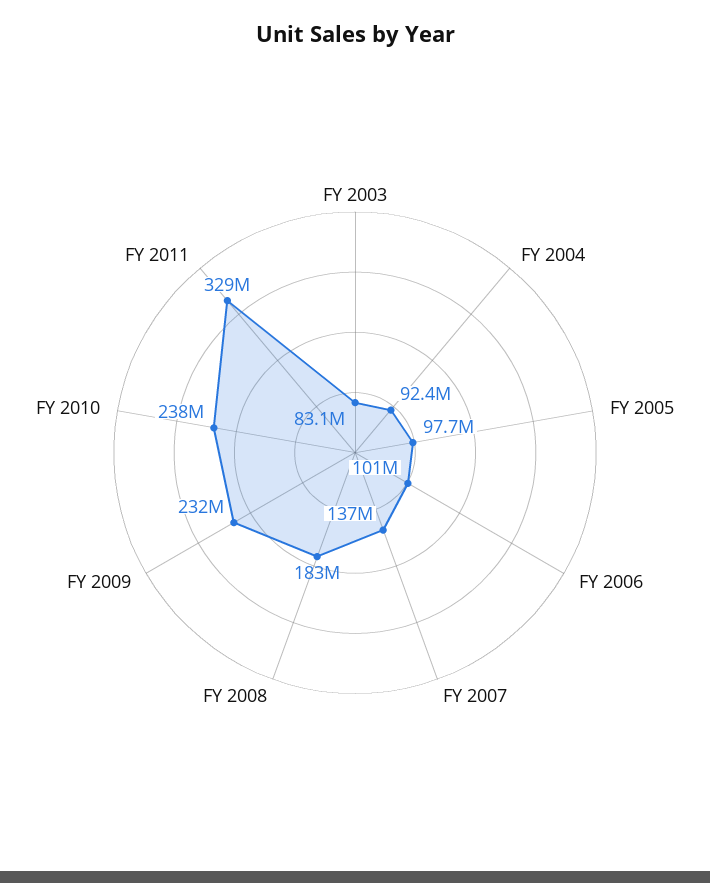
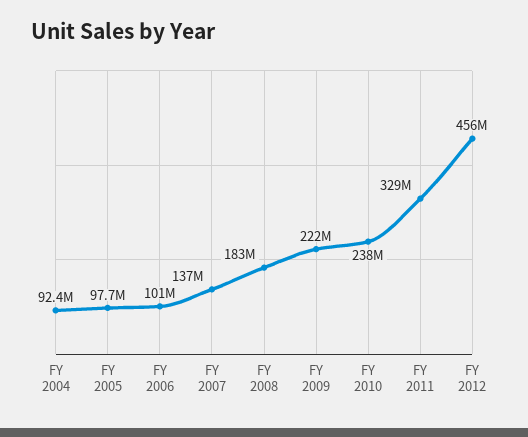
FY 2003: 83100000 -> none
FY 2009: 232000000 -> 222000000
FY 2012: none -> 456000000

